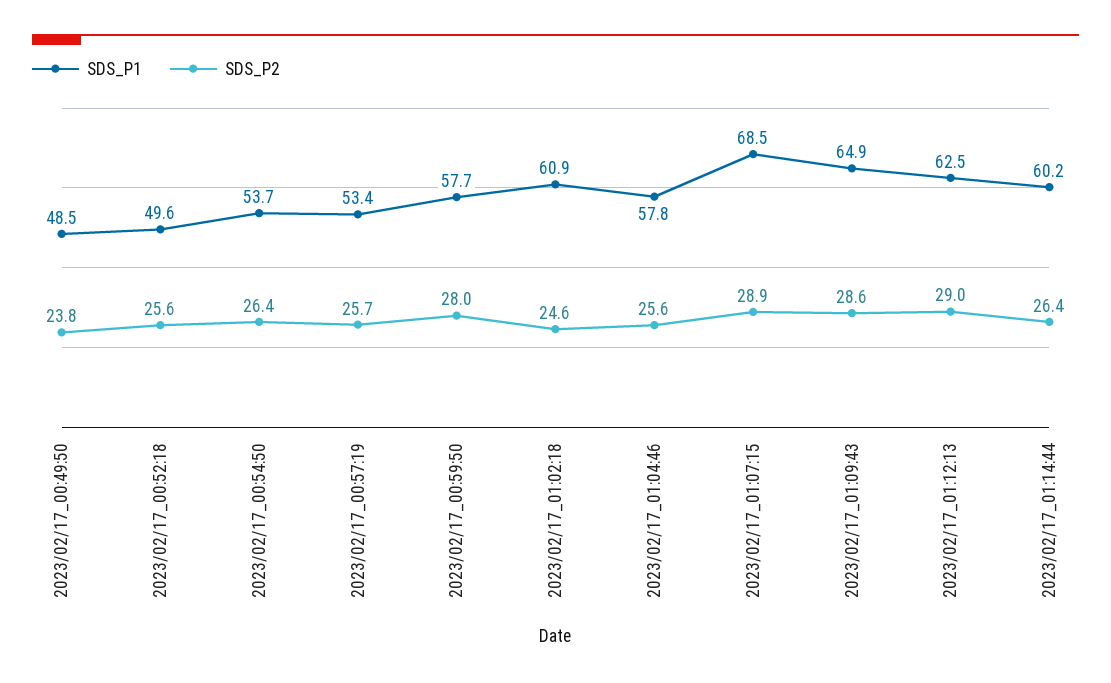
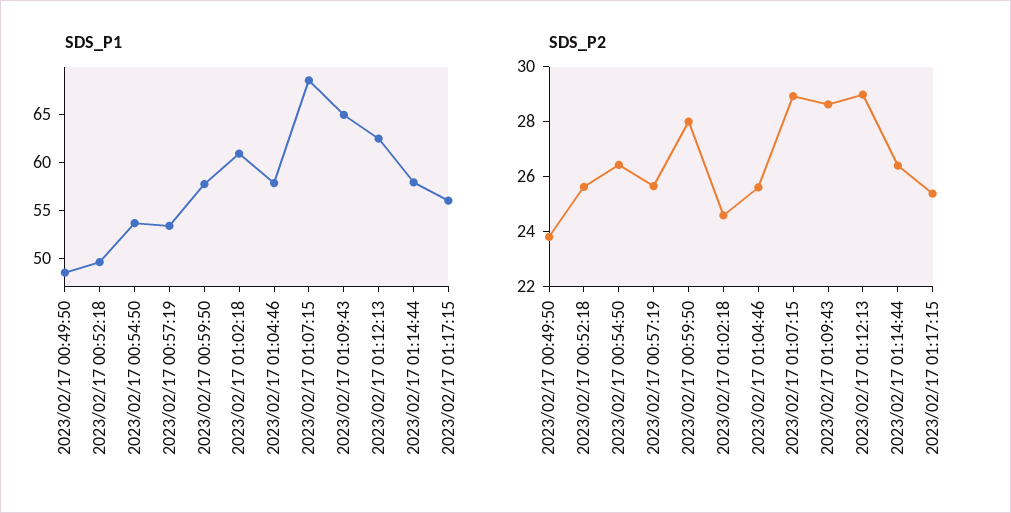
SDS_P1, 2023/02/17_01:14:44: 60.2 -> 58
SDS_P1, 2023/02/17 01:17:15: none -> 56
SDS_P2, 2023/02/17 01:17:15: none -> 25.5

